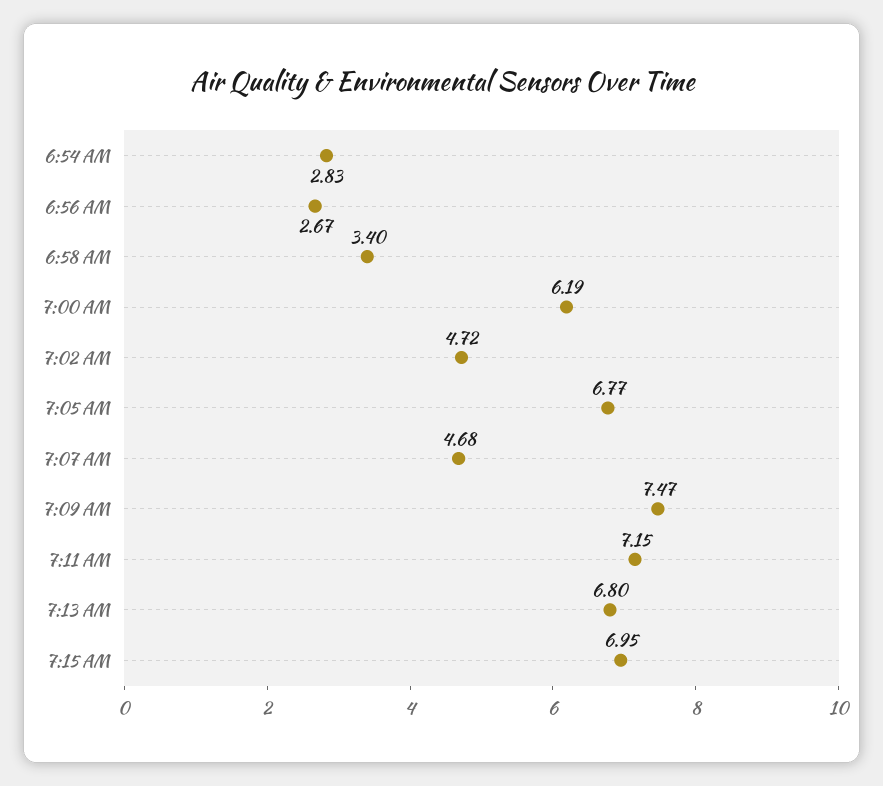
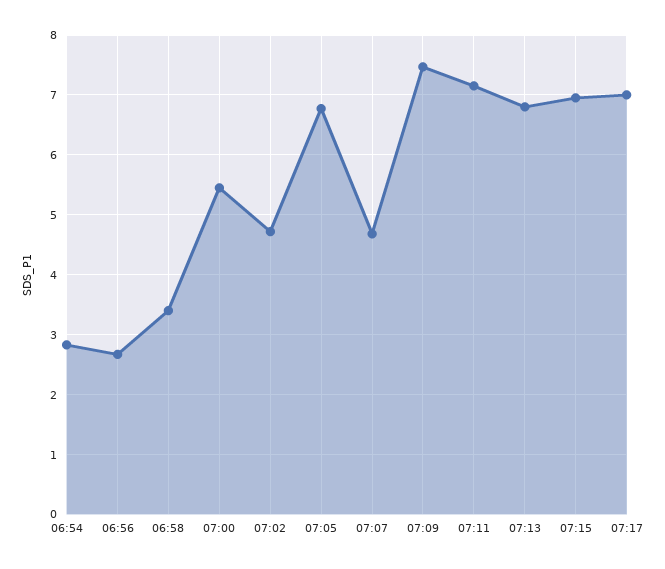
7:00 AM: 6.19 -> 5.4
07:17: none -> 7

